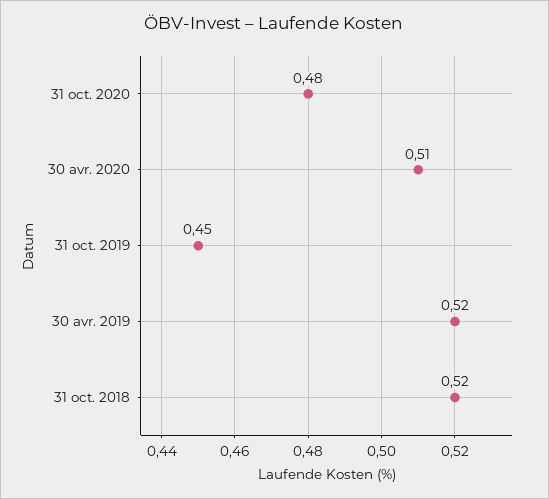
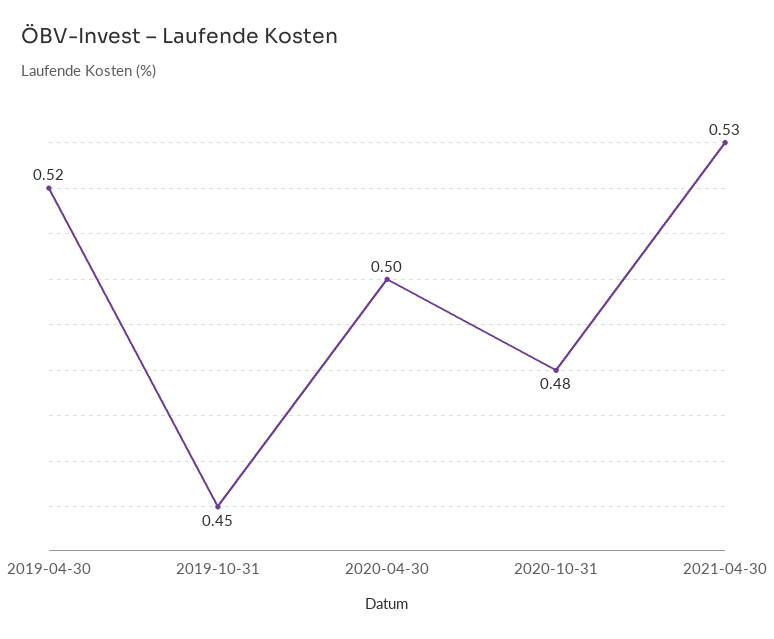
30 avr. 2020: 0.51 -> 0.5
31 oct. 2018: 0.52 -> none
2021-04-30: none -> 0.53

